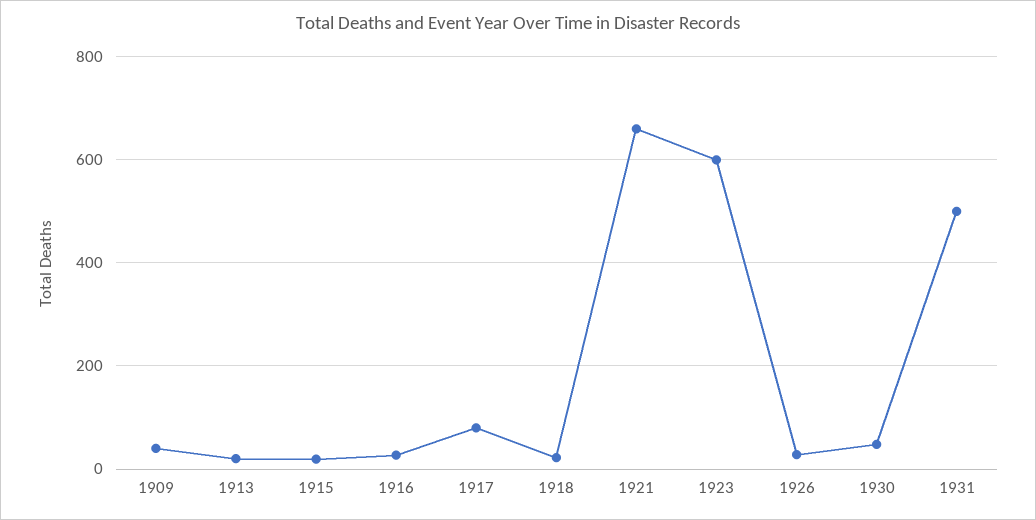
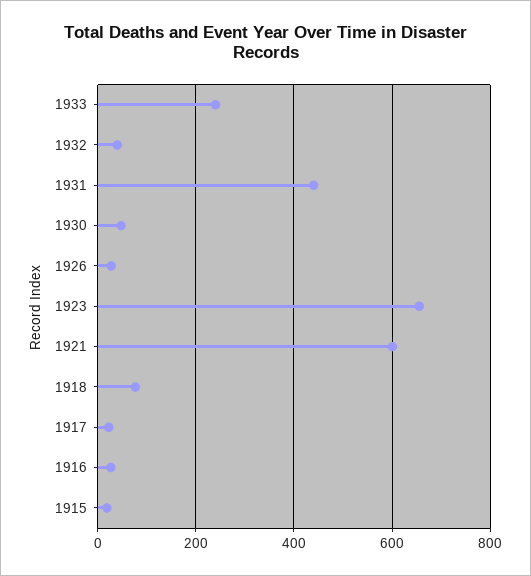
1909: 40 -> none
1913: 20 -> none
1917: 80 -> 20
1918: 20 -> 80
1921: 660 -> 600
1923: 600 -> 660
1931: 500 -> 440
1933: none -> 240
1932: none -> 40

